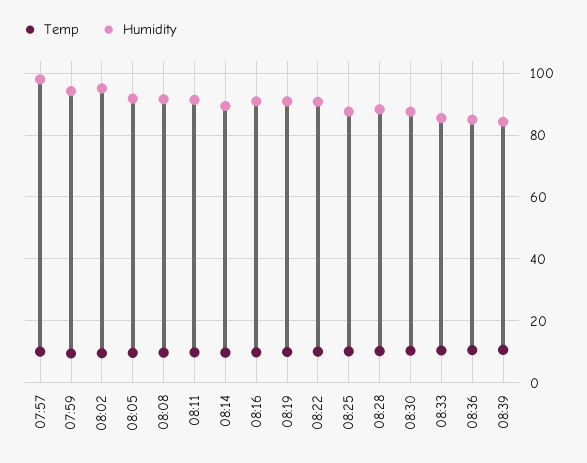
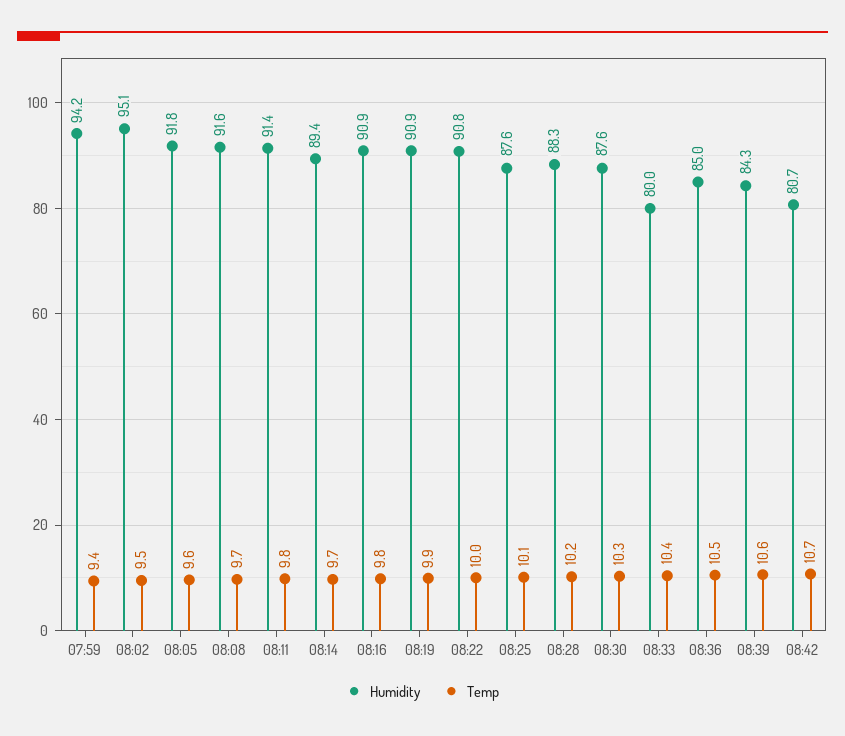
Temp, 07:57: 10 -> none
Humidity, 07:57: 98 -> none
Humidity, 08:33: 86 -> 80
Humidity, 08:42: none -> 80.7
Temp, 08:42: none -> 10.7

